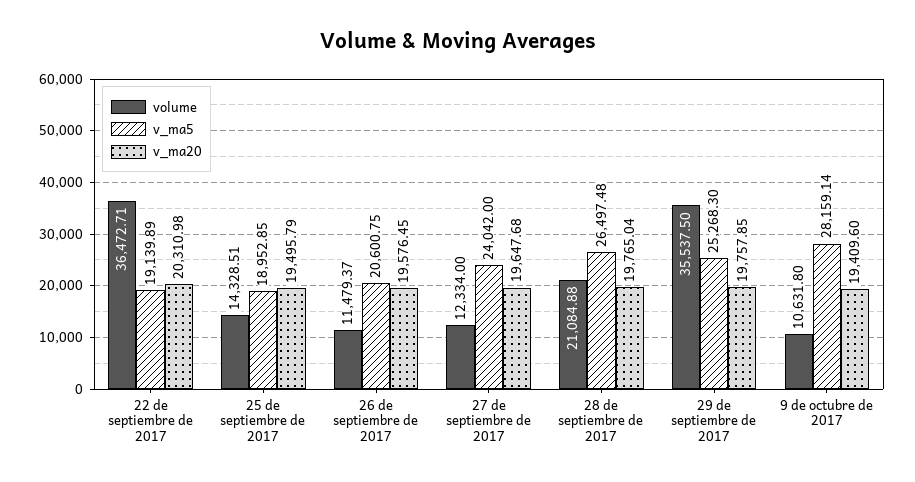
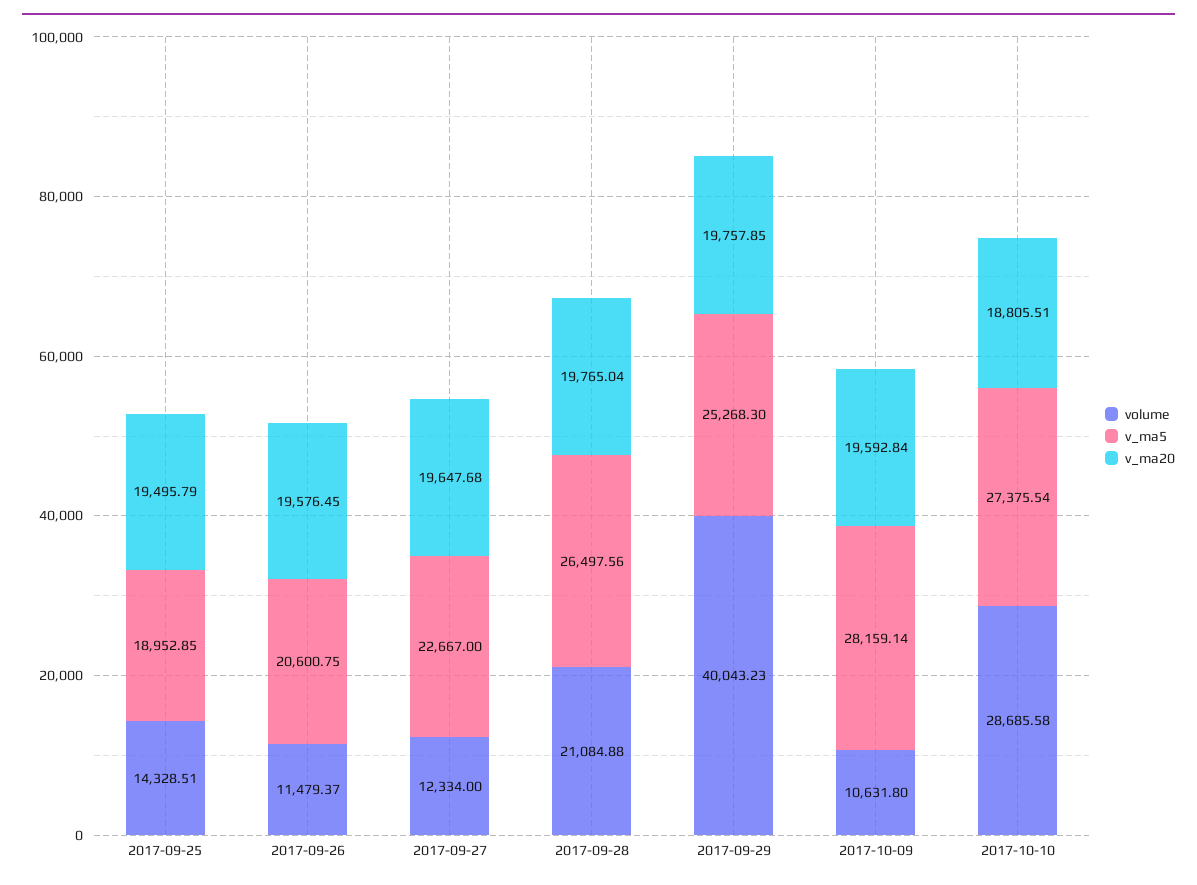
volume, 22 de septiembre de 2017: 36472.71 -> none
v_ma5, 22 de septiembre de 2017: 19139.89 -> none
v_ma20, 22 de septiembre de 2017: 20310.98 -> none
v_ma5, 27 de septiembre de 2017: 24042 -> 22667
v_ma5, 28 de septiembre de 2017: 26497.48 -> 26497.56
volume, 29 de septiembre de 2017: 35537.5 -> 40043.23
v_ma20, 9 de octubre de 2017: 19409.6 -> 19592.84
volume, 2017-10-10: none -> 28685.58
v_ma5, 2017-10-10: none -> 27375.54
v_ma20, 2017-10-10: none -> 18805.51

